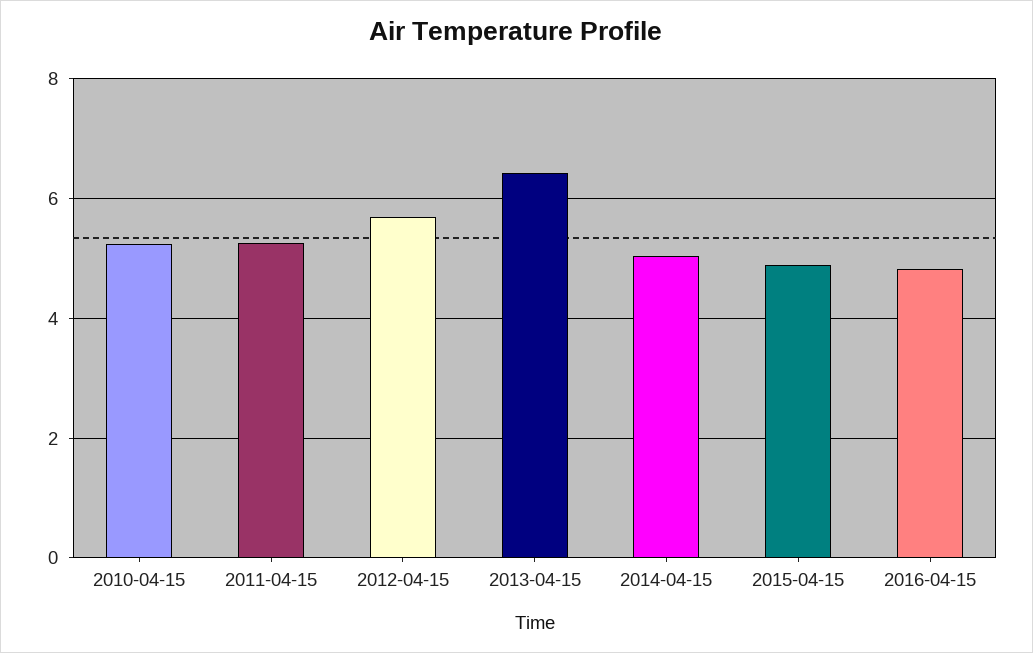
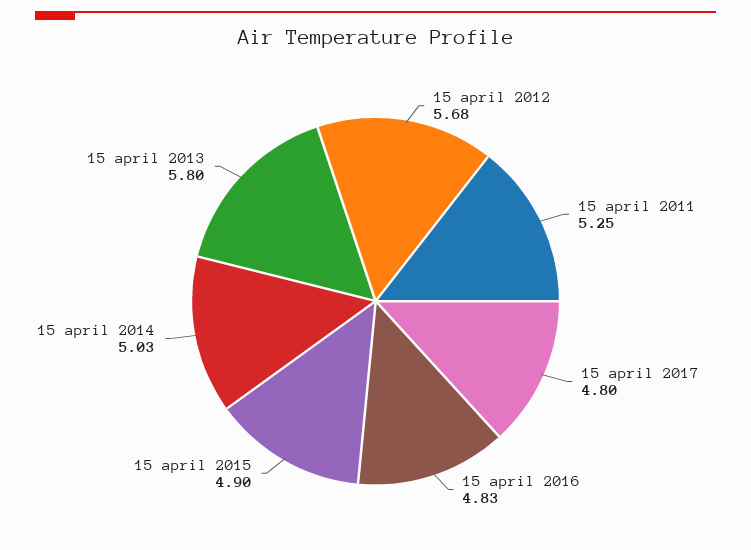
2010-04-15: 5.2 -> none
2013-04-15: 6.4 -> 5.8
15 april 2017: none -> 4.8

